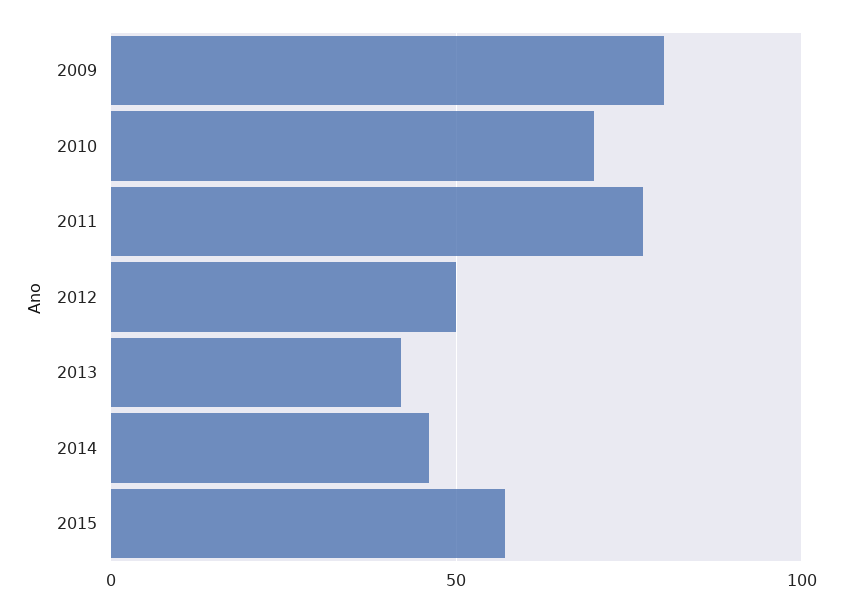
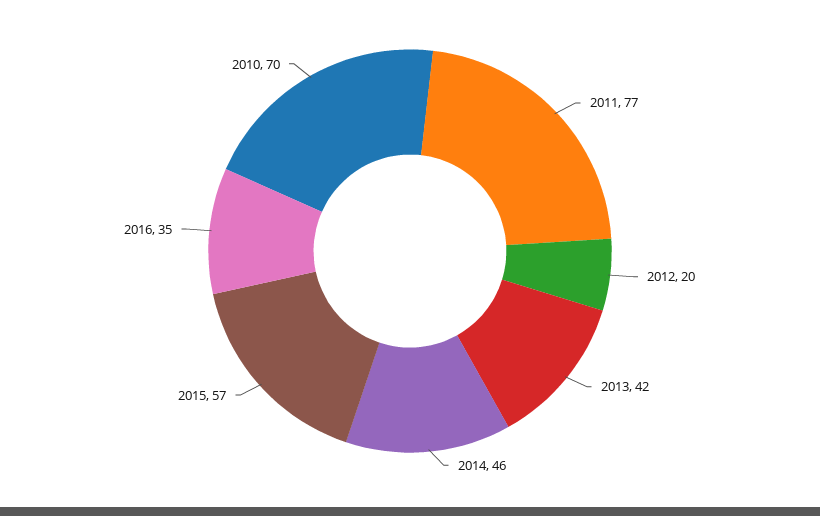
2009: 80 -> none
2012: 50 -> 20
2016: none -> 35

